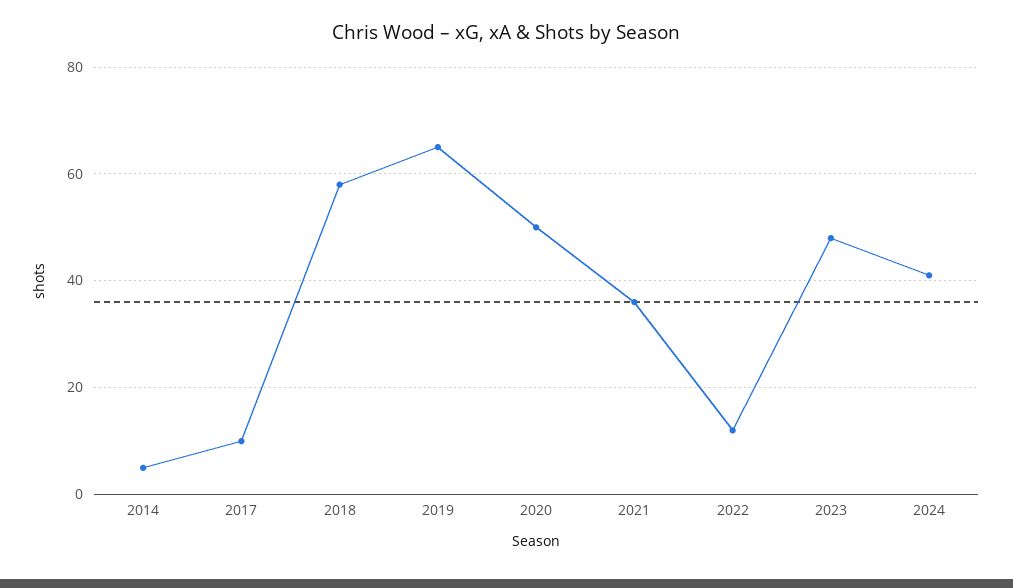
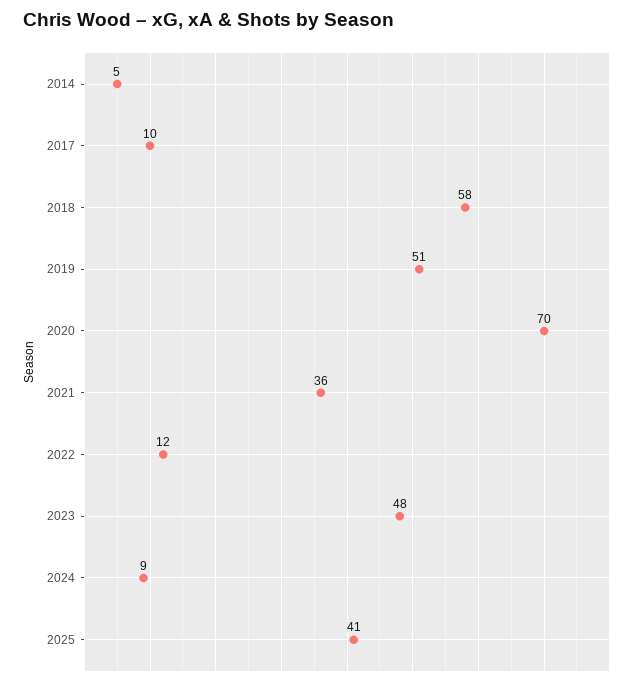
2019: 65 -> 51
2020: 50 -> 70
2024: 40 -> 9
2025: none -> 41

